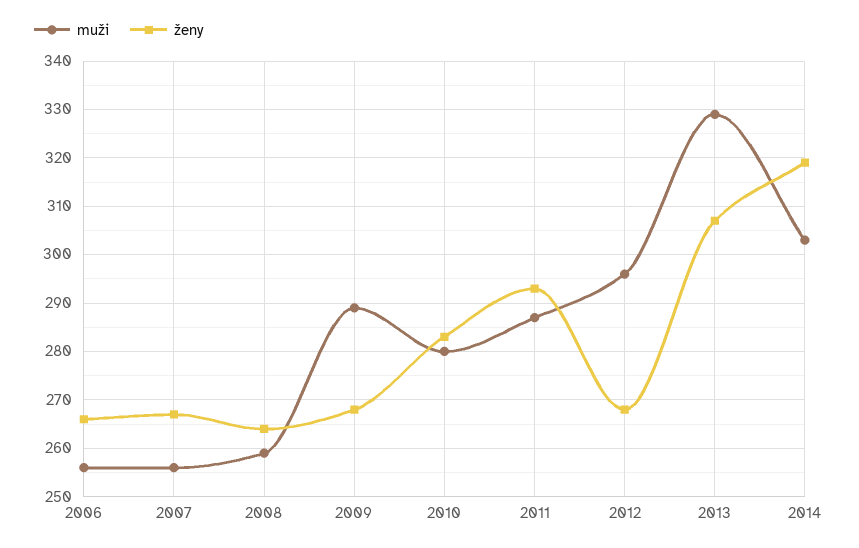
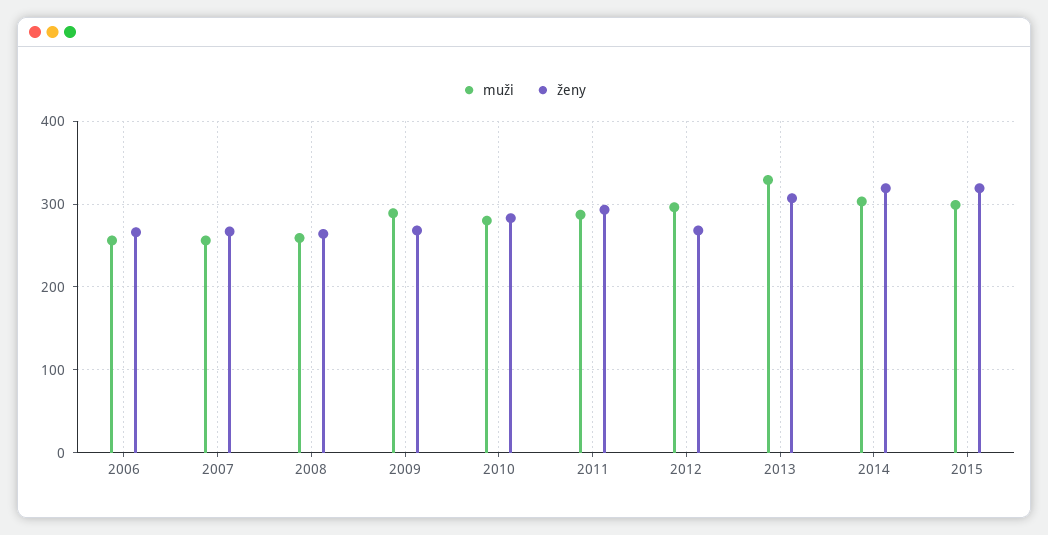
muži, 2015: none -> 300
ženy, 2015: none -> 320

